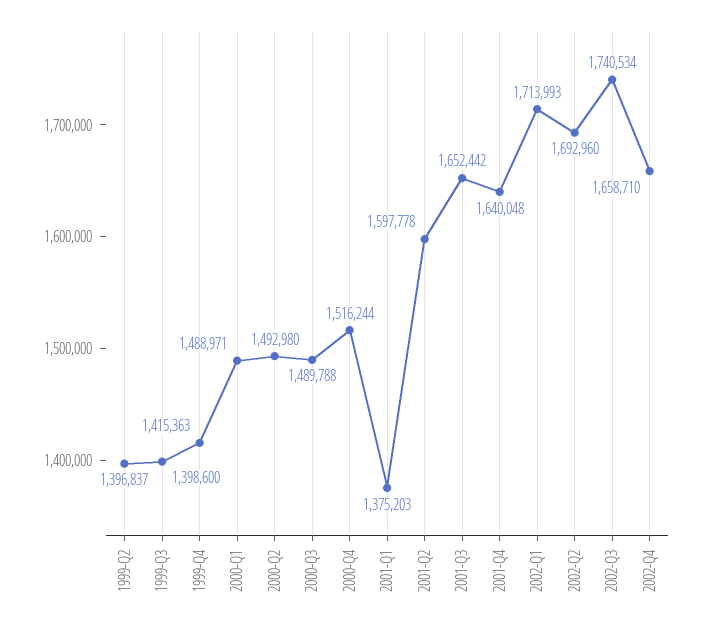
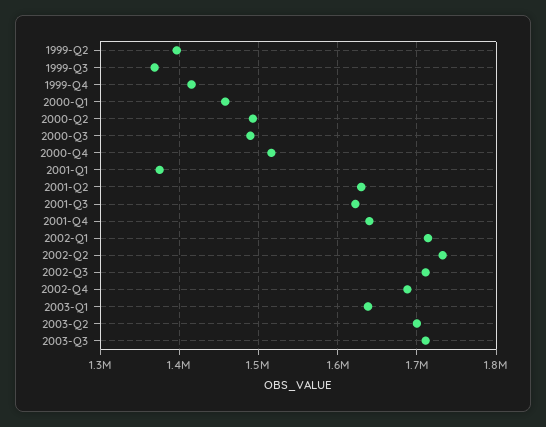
1999-Q3: 1398600 -> 1370000
2000-Q1: 1488971 -> 1460000
2001-Q2: 1597778 -> 1630000
2001-Q3: 1652442 -> 1620000
2002-Q2: 1692960 -> 1730000
2002-Q3: 1740534 -> 1710000
2002-Q4: 1658710 -> 1690000
2003-Q1: none -> 1640000
2003-Q2: none -> 1700000
2003-Q3: none -> 1710000

